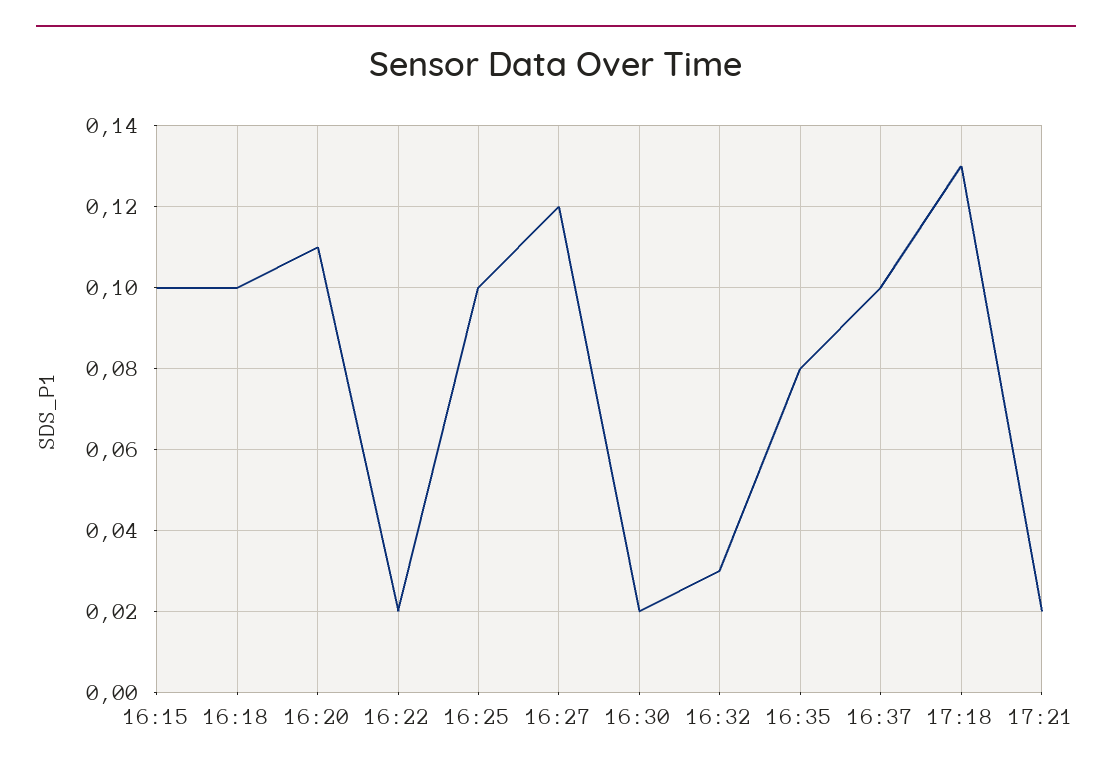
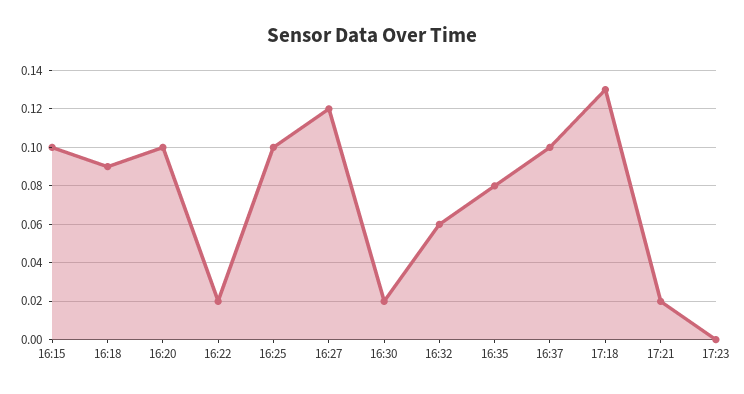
16:18: 0.1 -> 0.09
16:20: 0.11 -> 0.1
16:32: 0.03 -> 0.06
17:23: none -> 0

